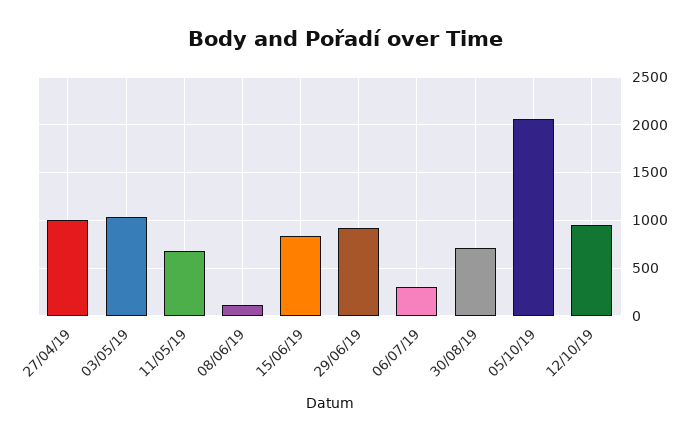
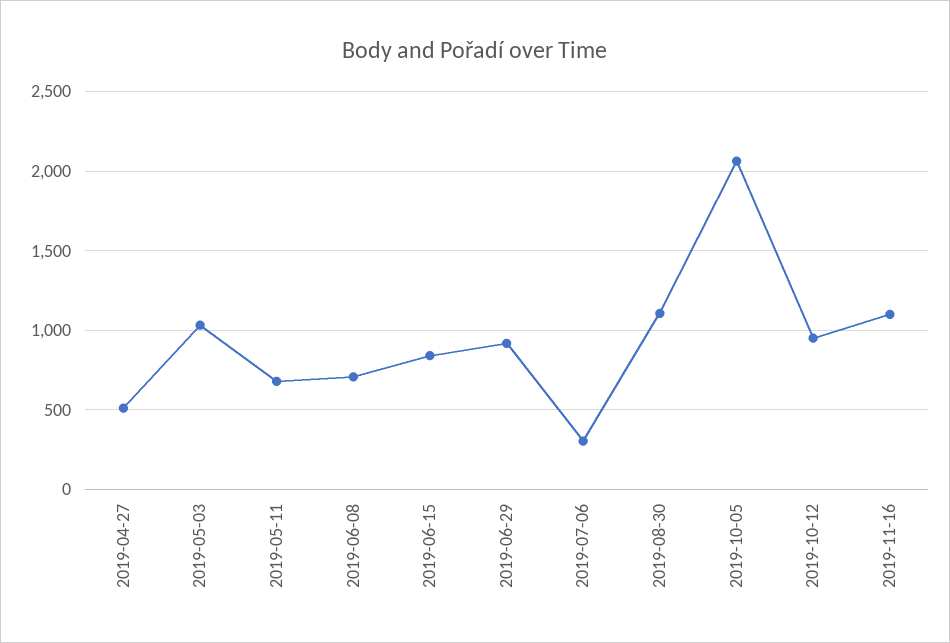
27/04/19: 1000 -> 500
08/06/19: 100 -> 700
30/08/19: 700 -> 1100
2019-11-16: none -> 1100

